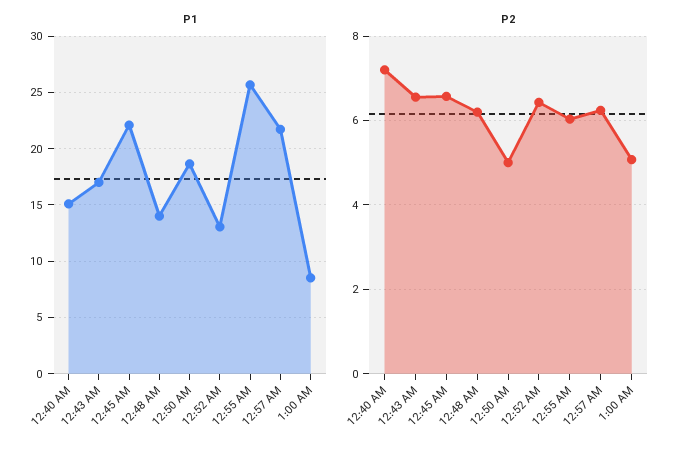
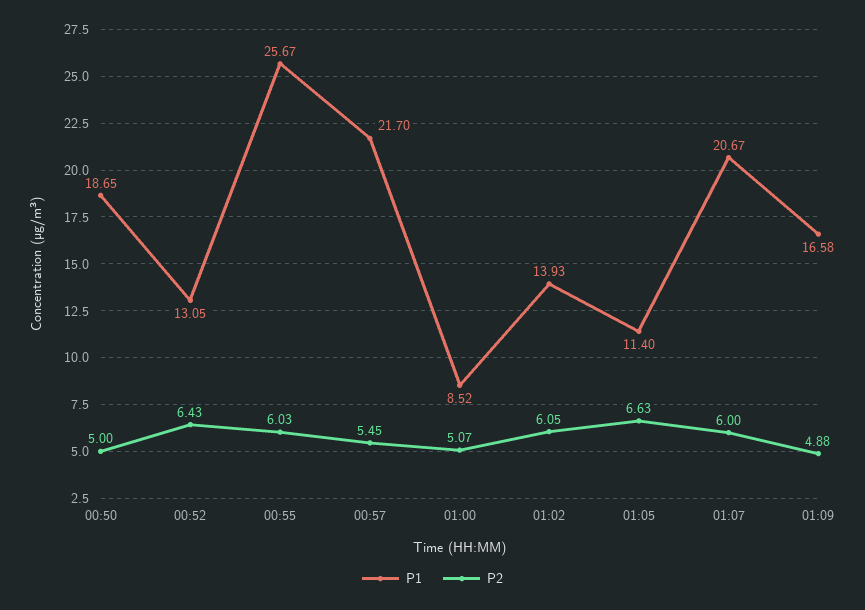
P1, 12:40 AM: 15 -> none
P1, 12:43 AM: 17 -> none
P1, 12:45 AM: 22 -> none
P1, 12:48 AM: 14 -> none
P2, 12:40 AM: 7.2 -> none
P2, 12:43 AM: 6.6 -> none
P2, 12:45 AM: 6.6 -> none
P2, 12:48 AM: 6.2 -> none
P2, 12:57 AM: 6.2 -> 5.45
P1, 01:02: none -> 13.93
P2, 01:02: none -> 6.05
P1, 01:05: none -> 11.4
P2, 01:05: none -> 6.63
P1, 01:07: none -> 20.67
P2, 01:07: none -> 6
P1, 01:09: none -> 16.58
P2, 01:09: none -> 4.88

